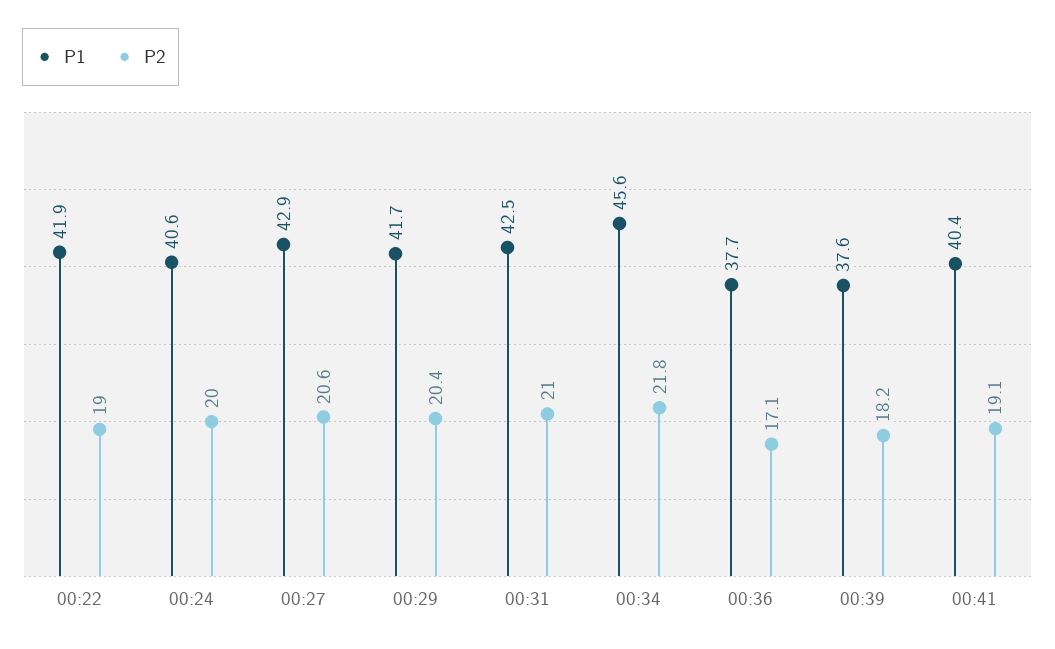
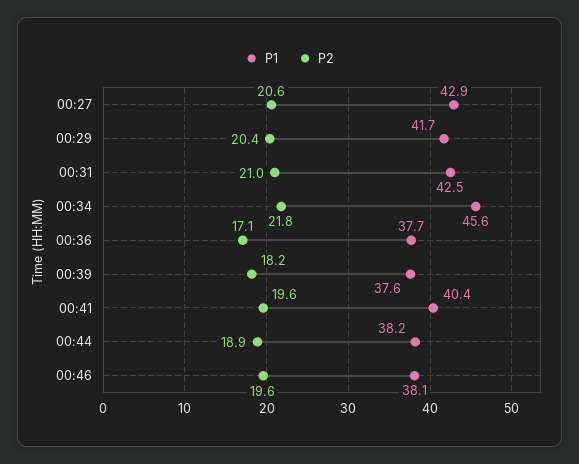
P1, 00:22: 41.9 -> none
P2, 00:22: 19 -> none
P1, 00:24: 40.6 -> none
P2, 00:24: 20 -> none
P2, 00:41: 19.1 -> 19.6
P1, 00:44: none -> 38.2
P2, 00:44: none -> 18.9
P1, 00:46: none -> 38.1
P2, 00:46: none -> 19.6

